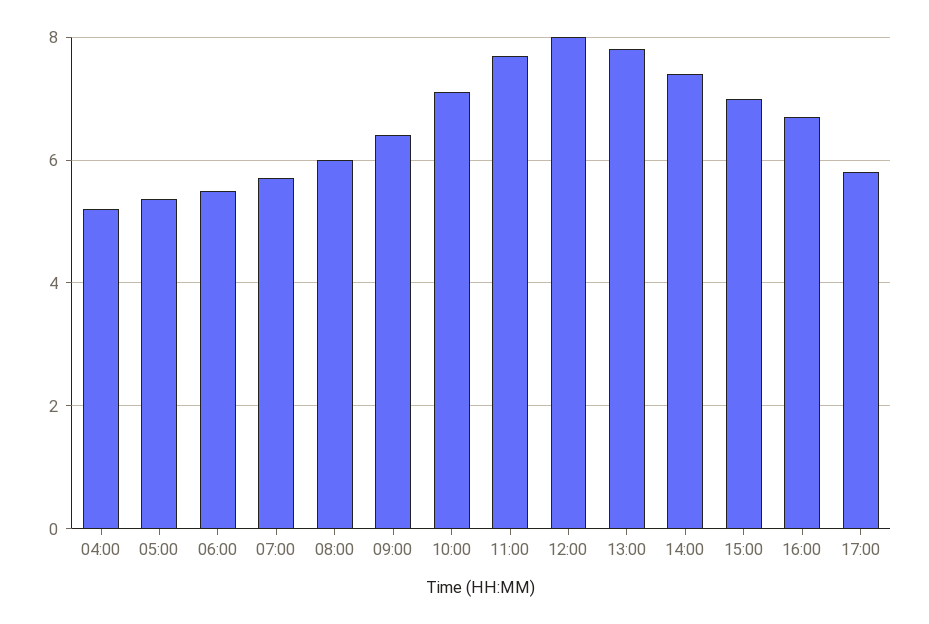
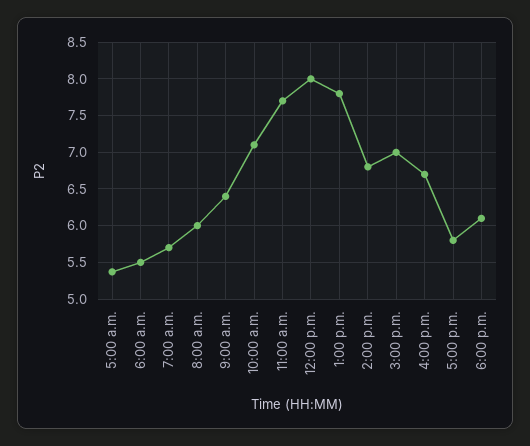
04:00: 5.2 -> none
14:00: 7.4 -> 6.8
6:00 p.m.: none -> 6.1

